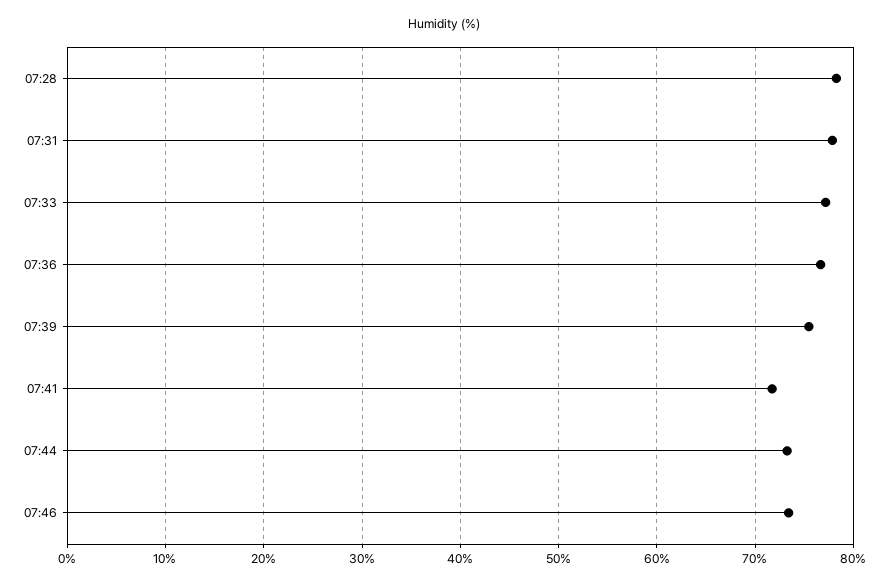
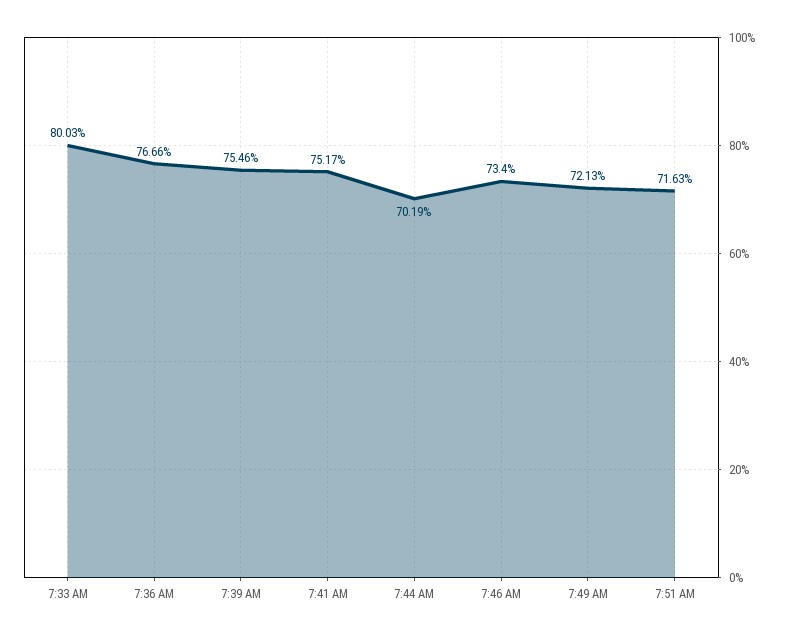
07:28: 78 -> none
07:31: 78 -> none
07:33: 77 -> 80.03
07:41: 72 -> 75.17
07:44: 73 -> 70.19
7:49 AM: none -> 72.13
7:51 AM: none -> 71.63

